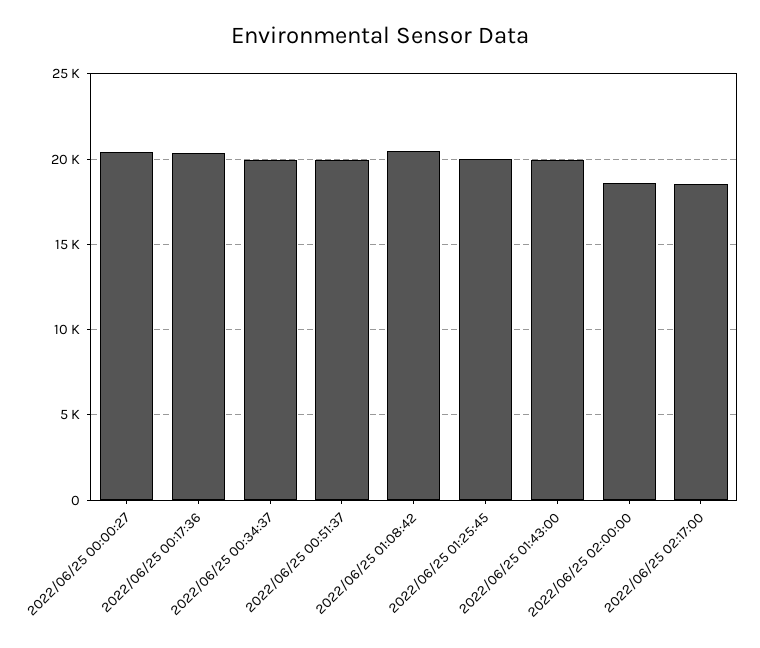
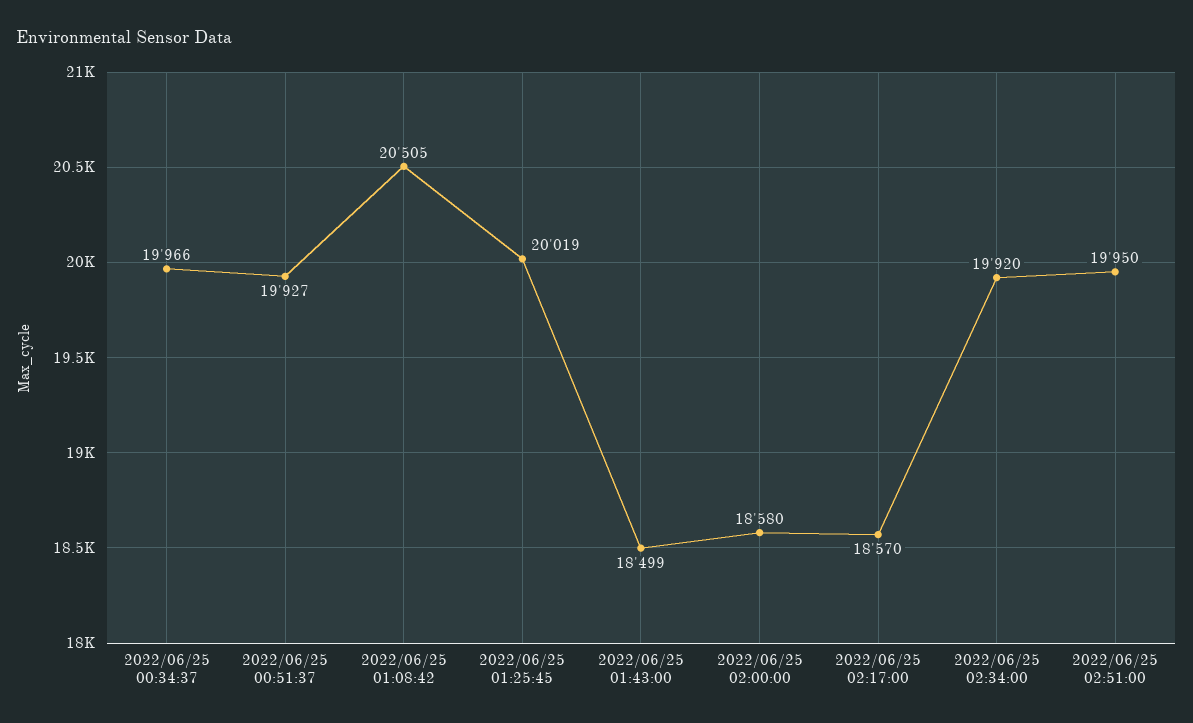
2022/06/25 00:00:27: 20500 -> none
2022/06/25 00:17:36: 20500 -> none
2022/06/25 01:43:00: 20000 -> 18499
2022/06/25 02:34:00: none -> 19920
2022/06/25 02:51:00: none -> 19950

